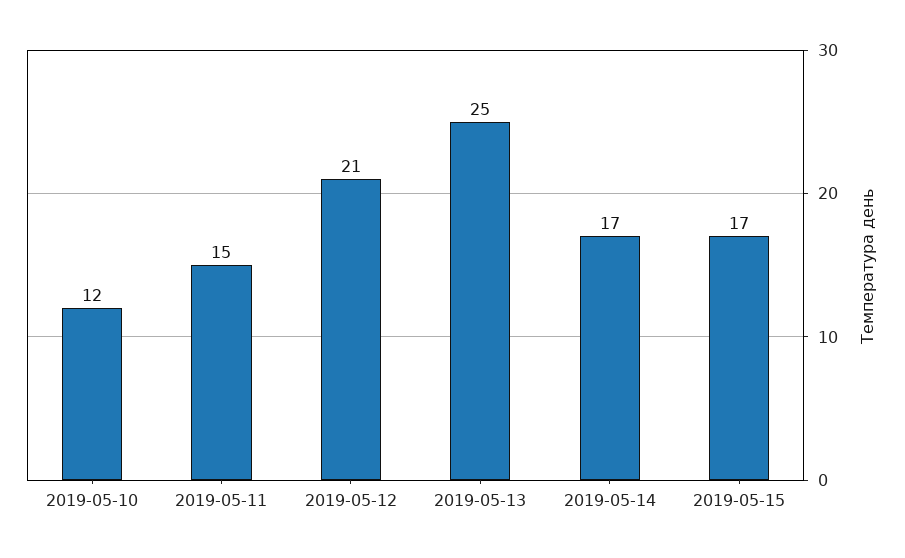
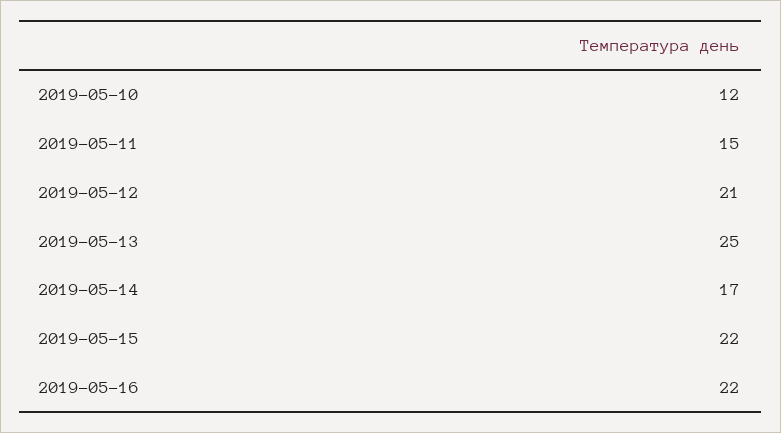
2019-05-15: 17 -> 22
2019-05-16: none -> 22

